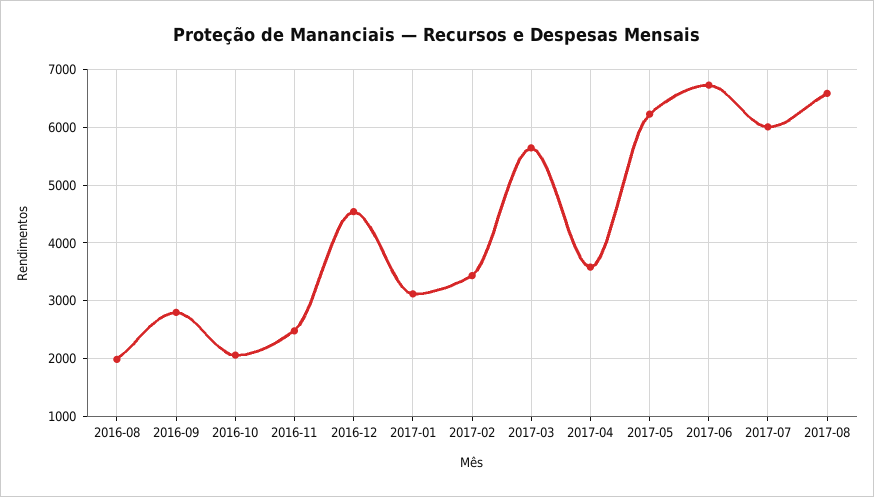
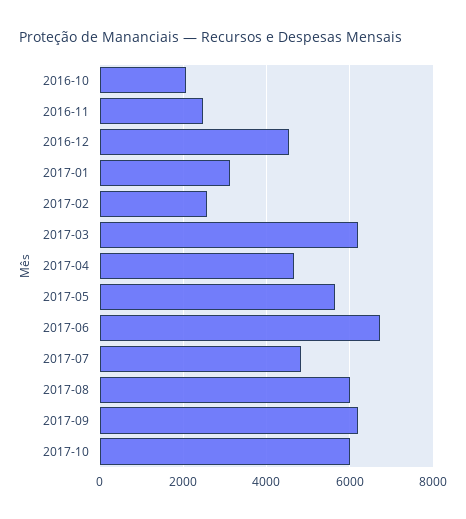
2016-08: 2000 -> none
2016-09: 2800 -> none
2017-02: 3400 -> 2600
2017-03: 5600 -> 6200
2017-04: 3600 -> 4600
2017-05: 6200 -> 5600
2017-07: 6000 -> 4800
2017-08: 6600 -> 6000
2017-09: none -> 6200
2017-10: none -> 6000

